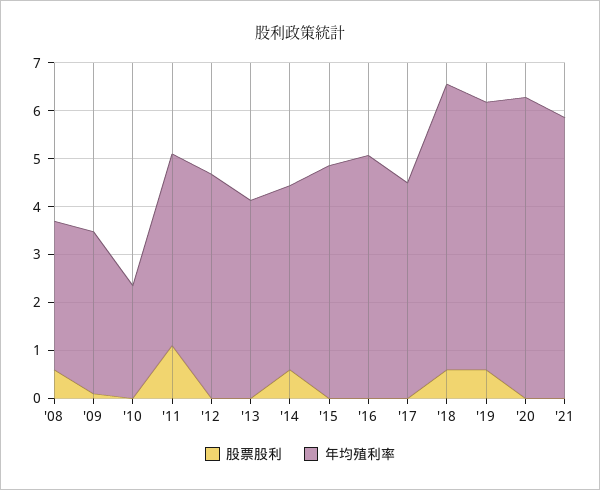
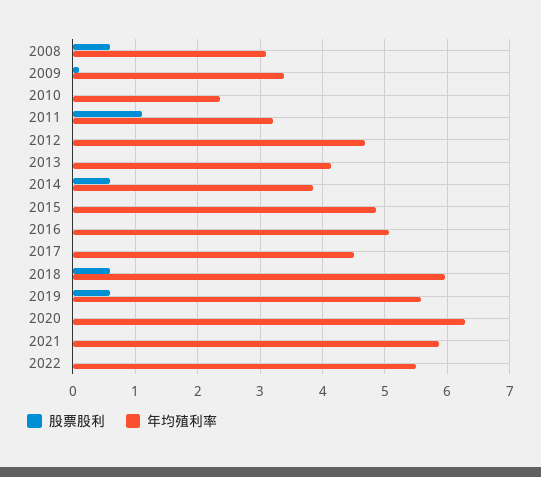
年均殖利率, '11: 4 -> 3.2
股票股利, 2022: none -> 0
年均殖利率, 2022: none -> 5.5

